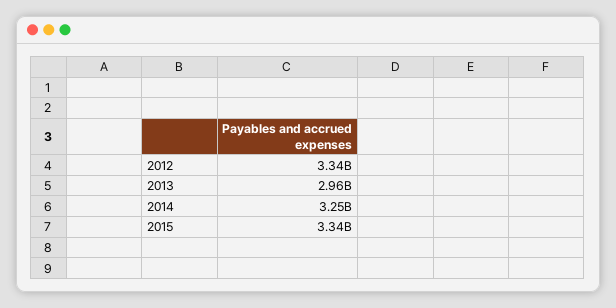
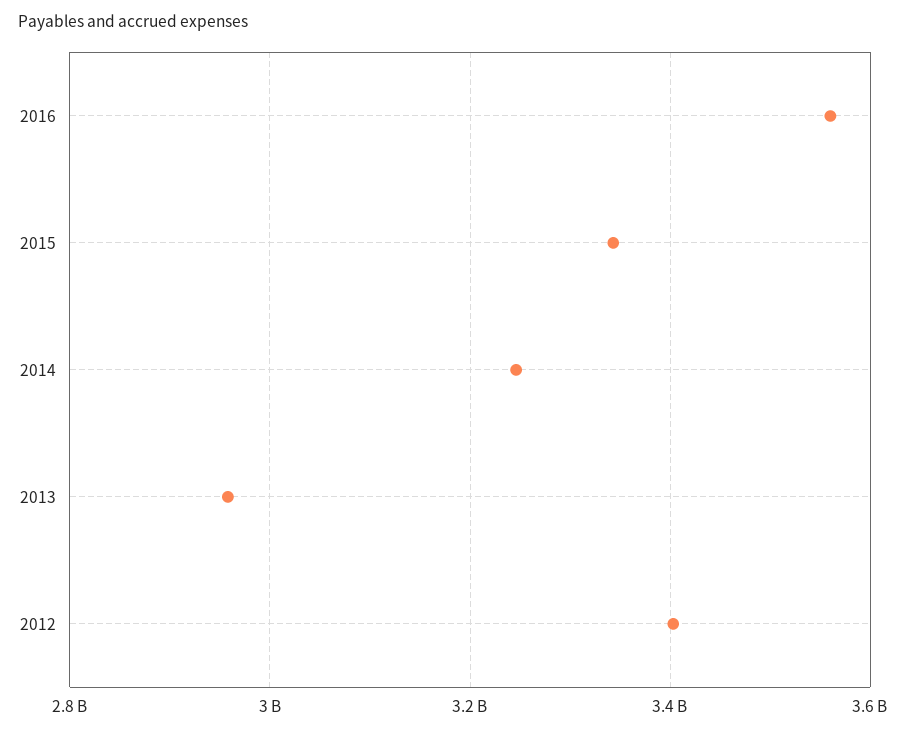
2012: 3340000000 -> 3400000000
2016: none -> 3560000000

